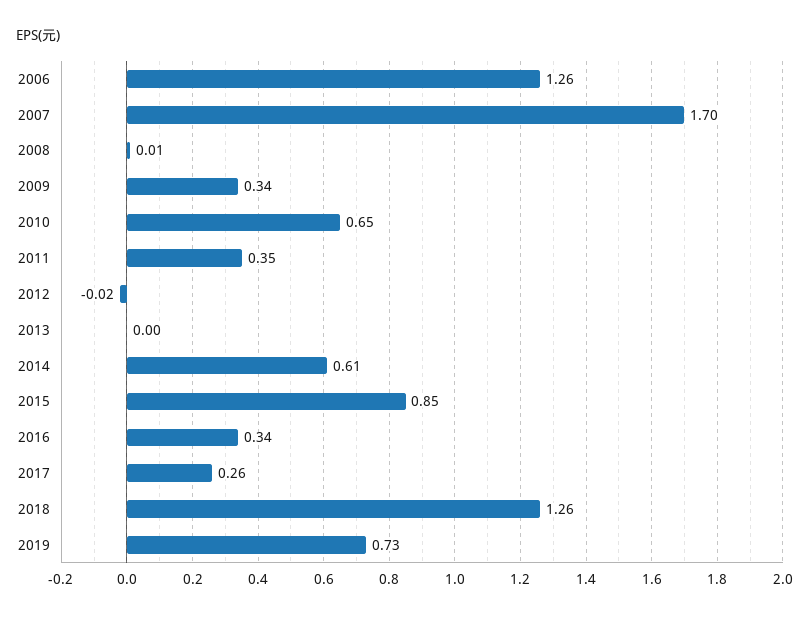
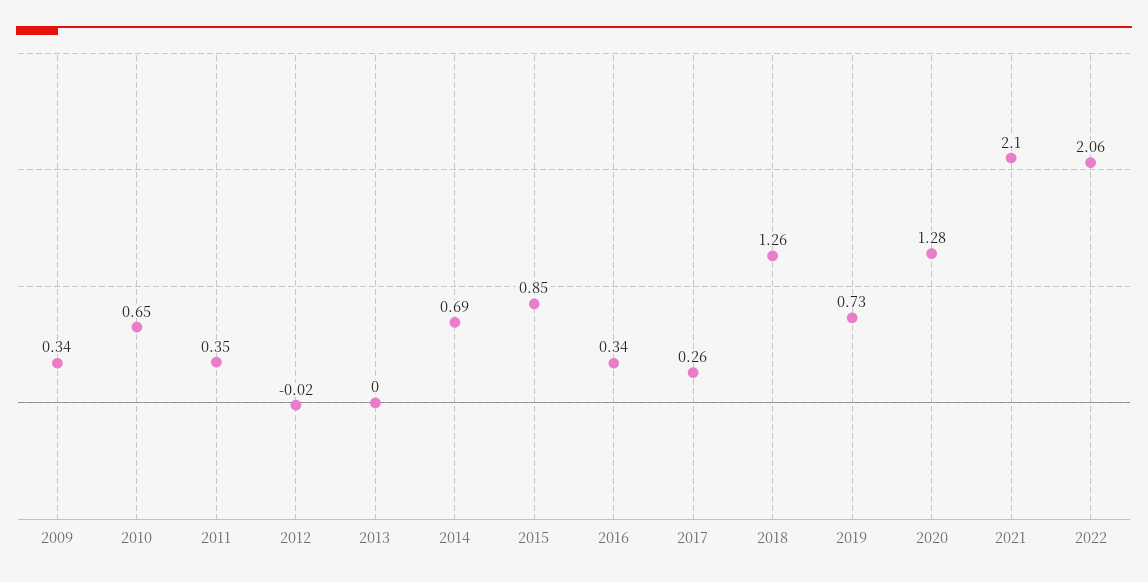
2006: 1.26 -> none
2007: 1.7 -> none
2008: 0.01 -> none
2014: 0.61 -> 0.69
2020: none -> 1.28
2021: none -> 2.1
2022: none -> 2.06

